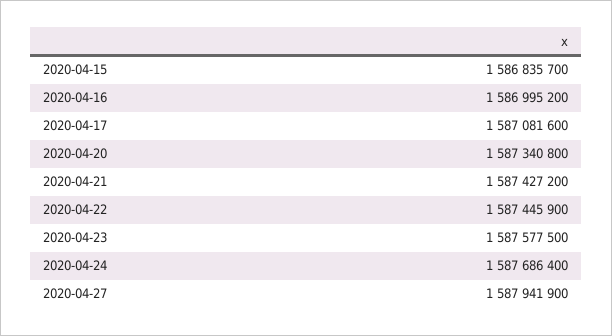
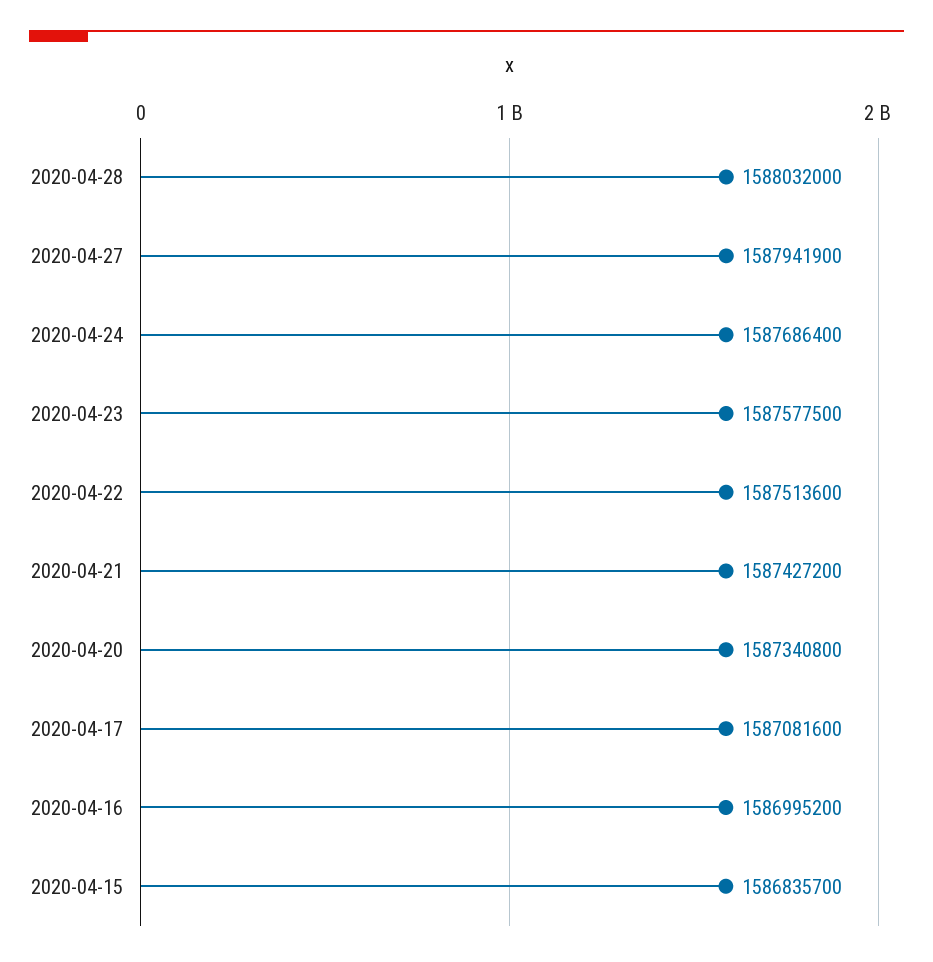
2020-04-22: 1587445900 -> 1587513600
2020-04-28: none -> 1588032000

